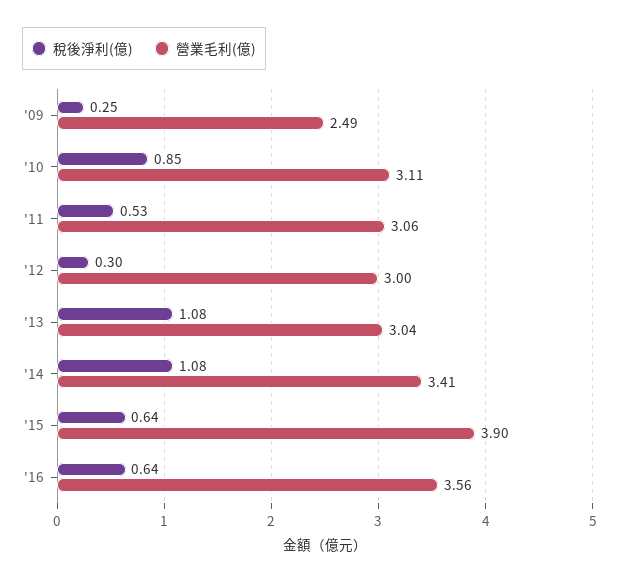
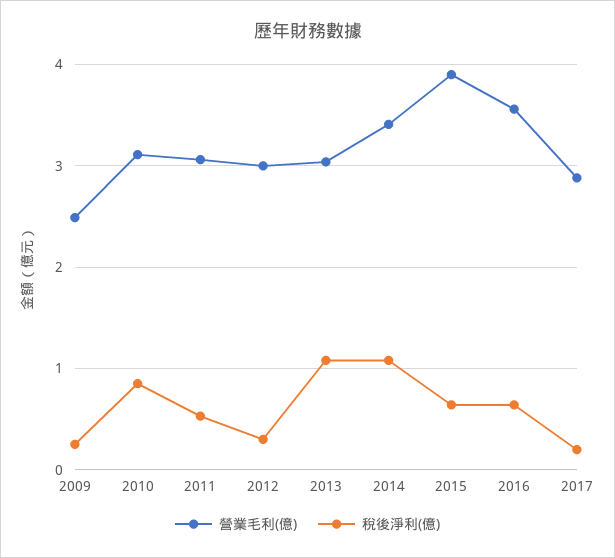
營業毛利(億), 2017: none -> 2.9
稅後淨利(億), 2017: none -> 0.2

